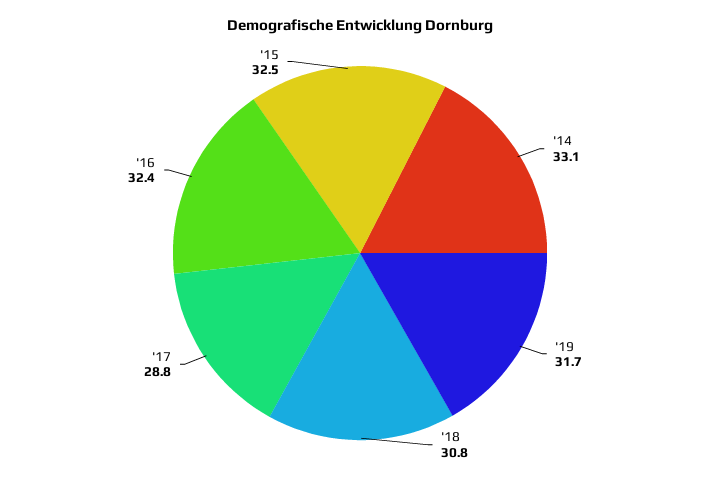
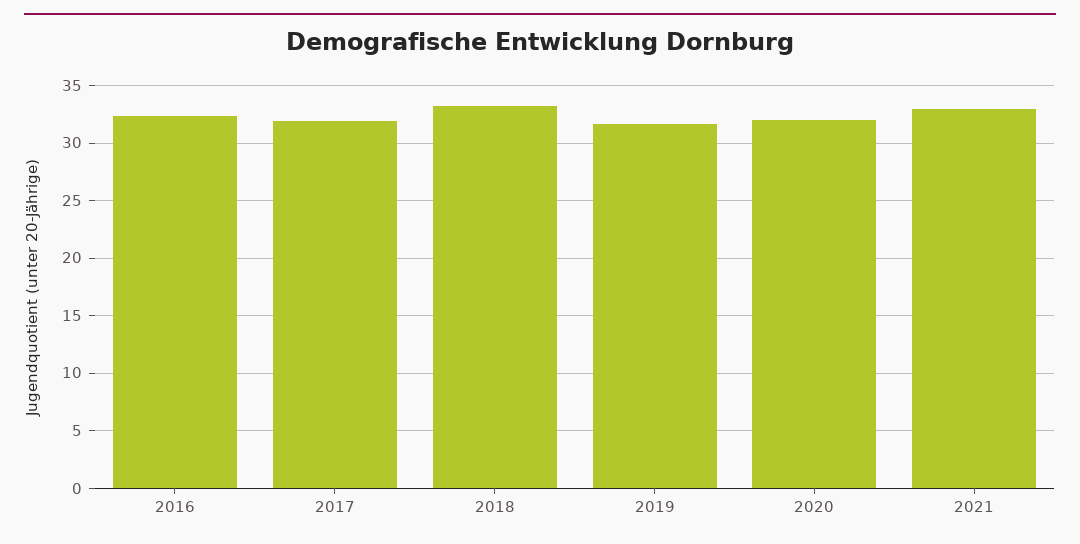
'14: 33.1 -> none
'18: 30.8 -> 33
'17: 28.8 -> 32
'15: 32.5 -> none
2020: none -> 32
2021: none -> 33

